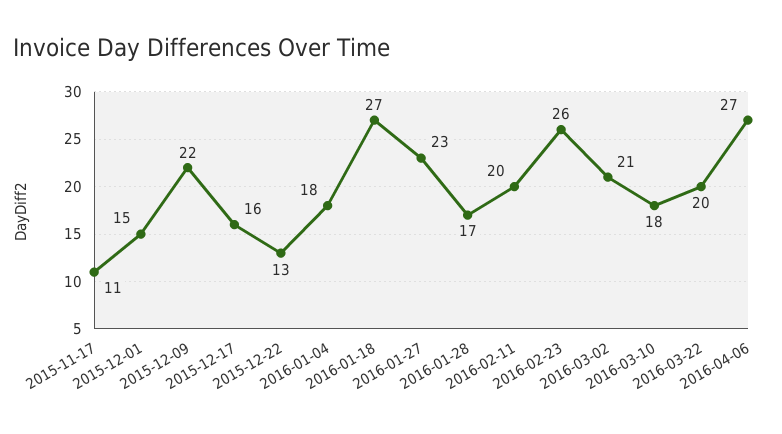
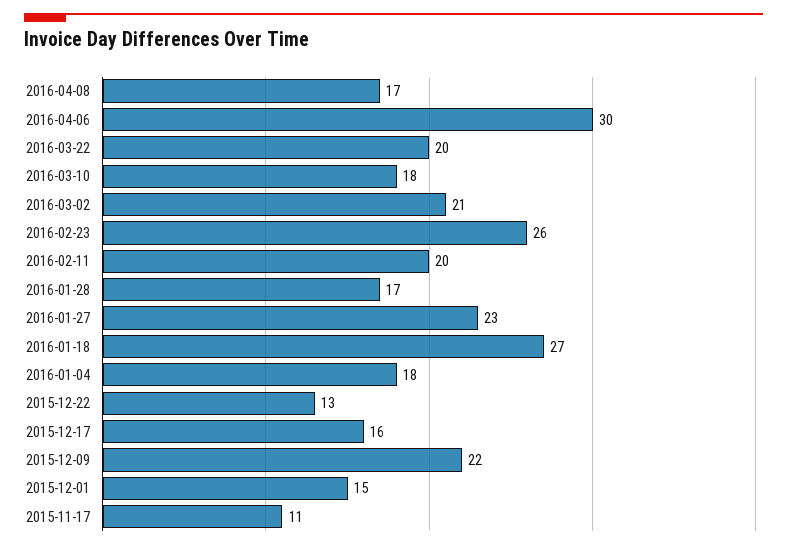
2016-04-06: 27 -> 30
2016-04-08: none -> 17

